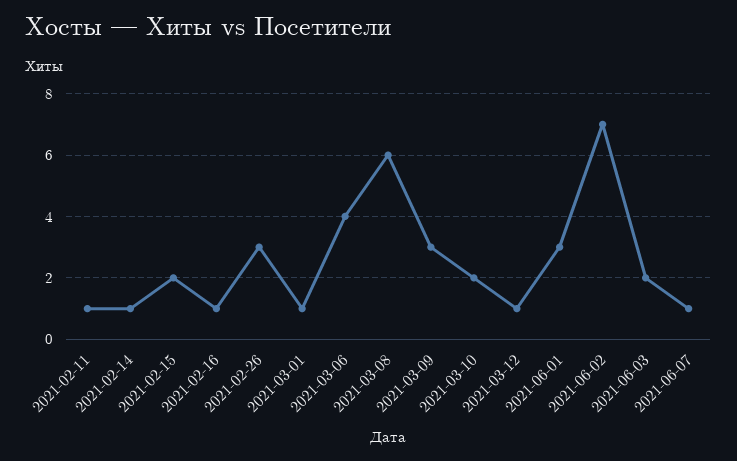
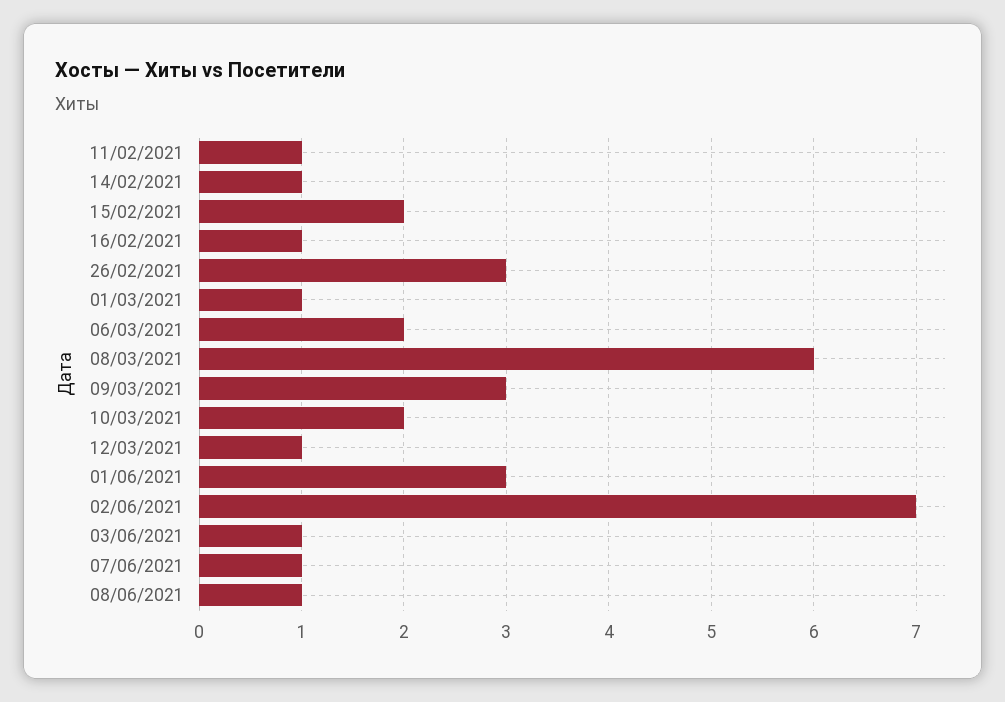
2021-03-06: 4 -> 2
2021-06-03: 2 -> 1
08/06/2021: none -> 1

